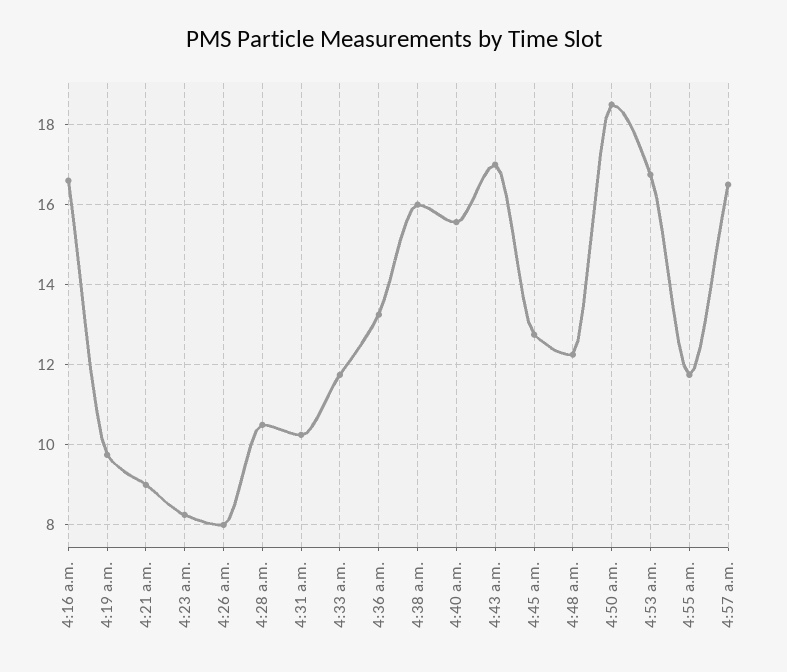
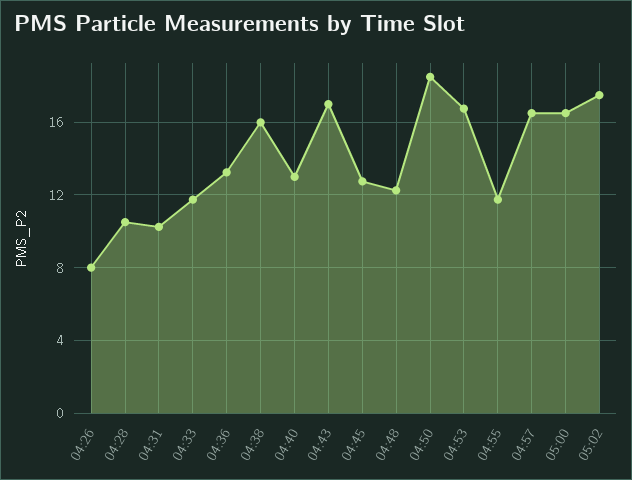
4:16 a.m.: 16.6 -> none
4:19 a.m.: 9.8 -> none
4:21 a.m.: 9 -> none
4:23 a.m.: 8.2 -> none
4:40 a.m.: 15.6 -> 13
05:00: none -> 16.5
05:02: none -> 17.5

